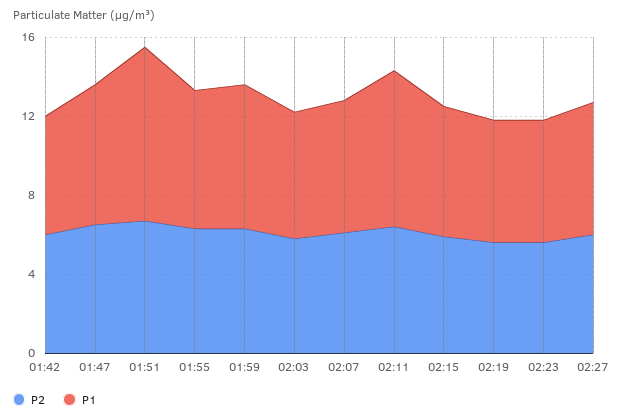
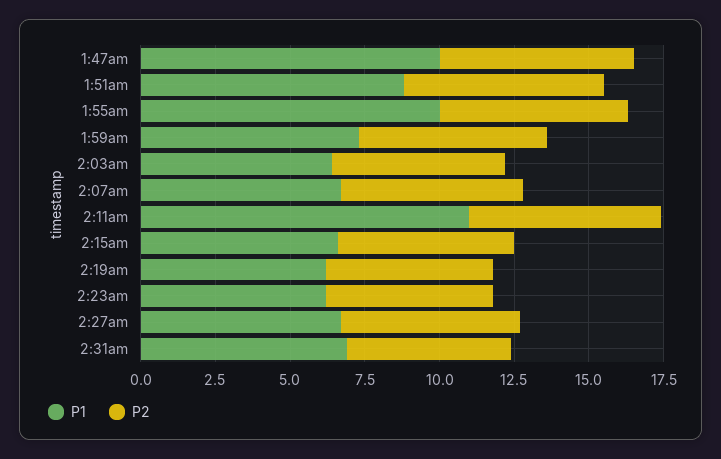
P2, 01:42: 6 -> none
P1, 01:42: 6 -> none
P1, 01:47: 7 -> 10
P1, 01:55: 7 -> 10
P1, 02:11: 8 -> 11
P1, 2:31am: none -> 7
P2, 2:31am: none -> 5.5

